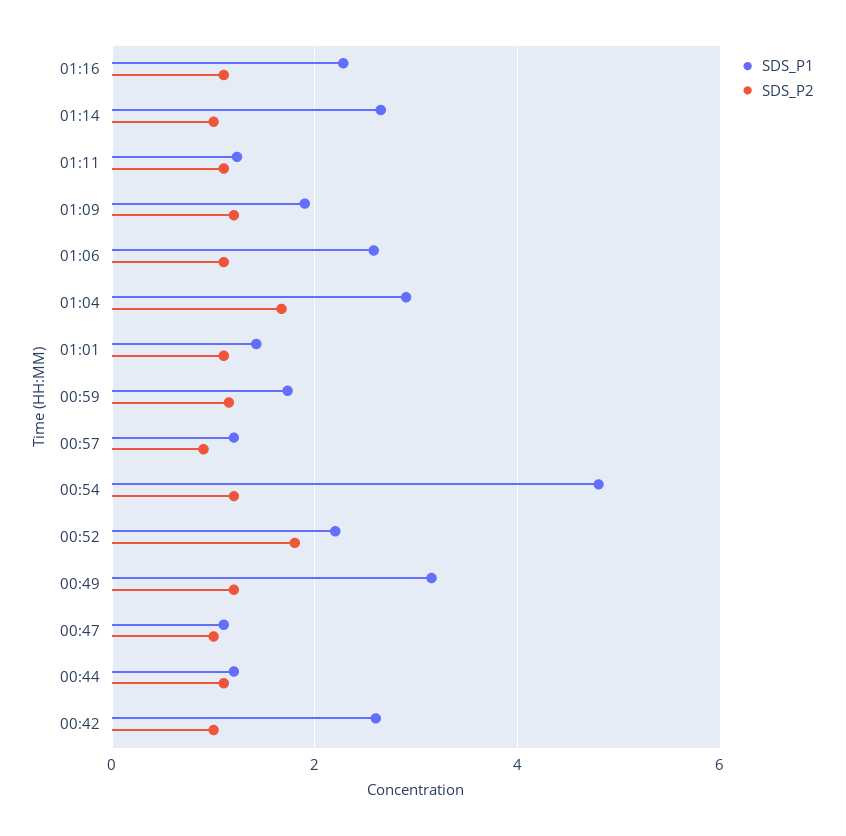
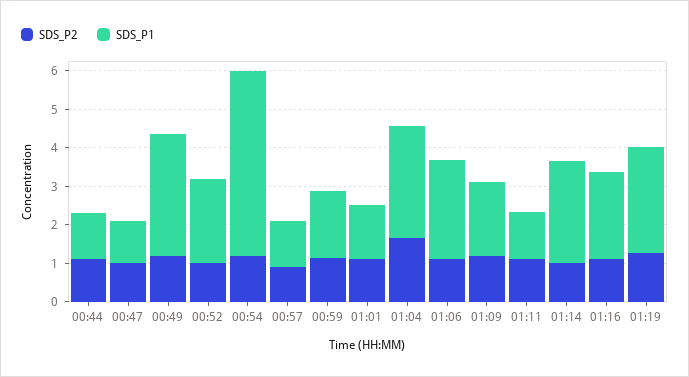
SDS_P2, 00:52: 1.8 -> 1
SDS_P1, 00:42: 2.6 -> none
SDS_P2, 00:42: 1 -> none
SDS_P2, 01:19: none -> 1.25
SDS_P1, 01:19: none -> 2.75

